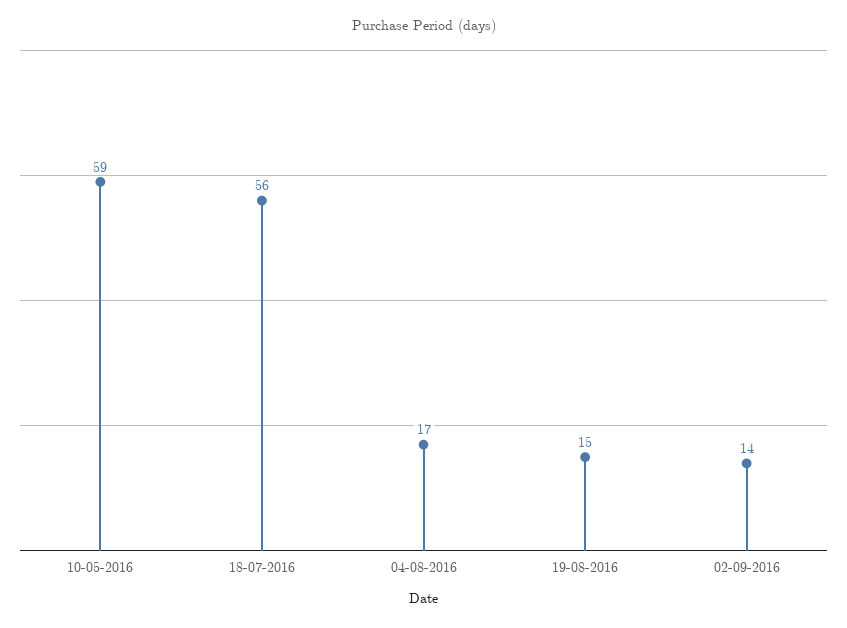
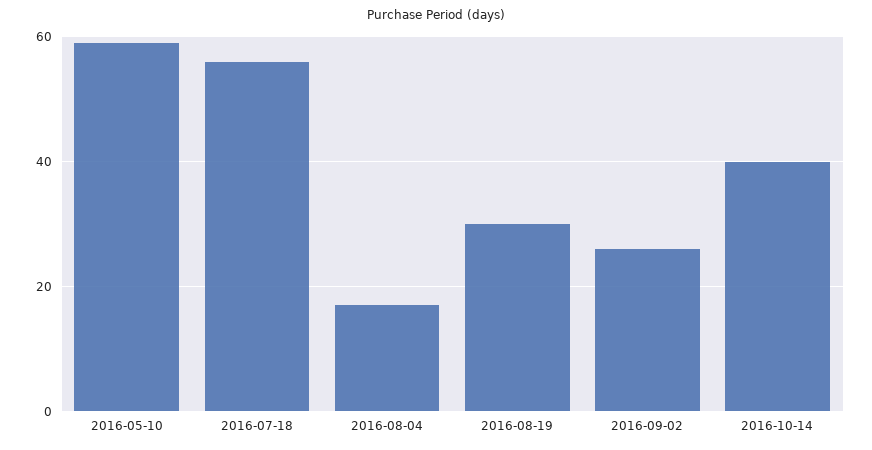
19-08-2016: 15 -> 30
02-09-2016: 14 -> 25
2016-10-14: none -> 40

